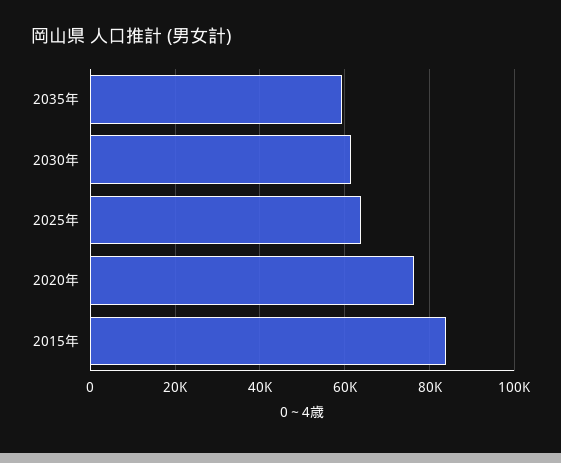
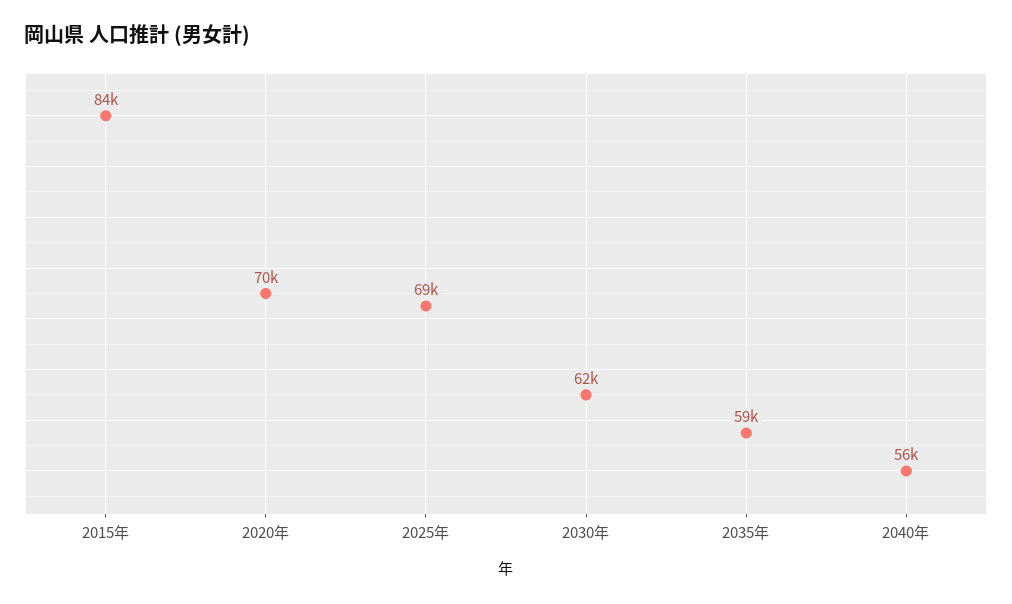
2025年: 64000 -> 69000
2020年: 76000 -> 70000
2040年: none -> 56000

